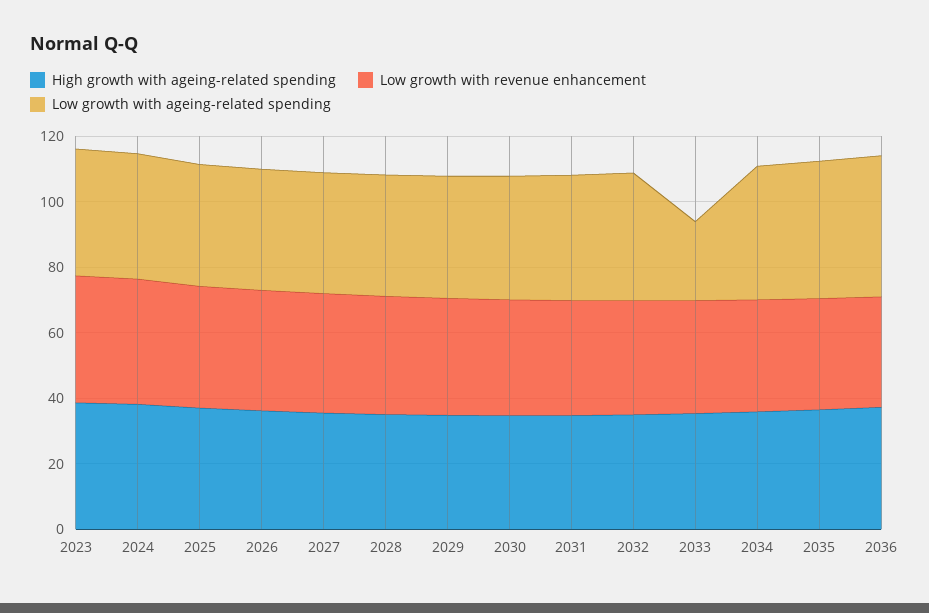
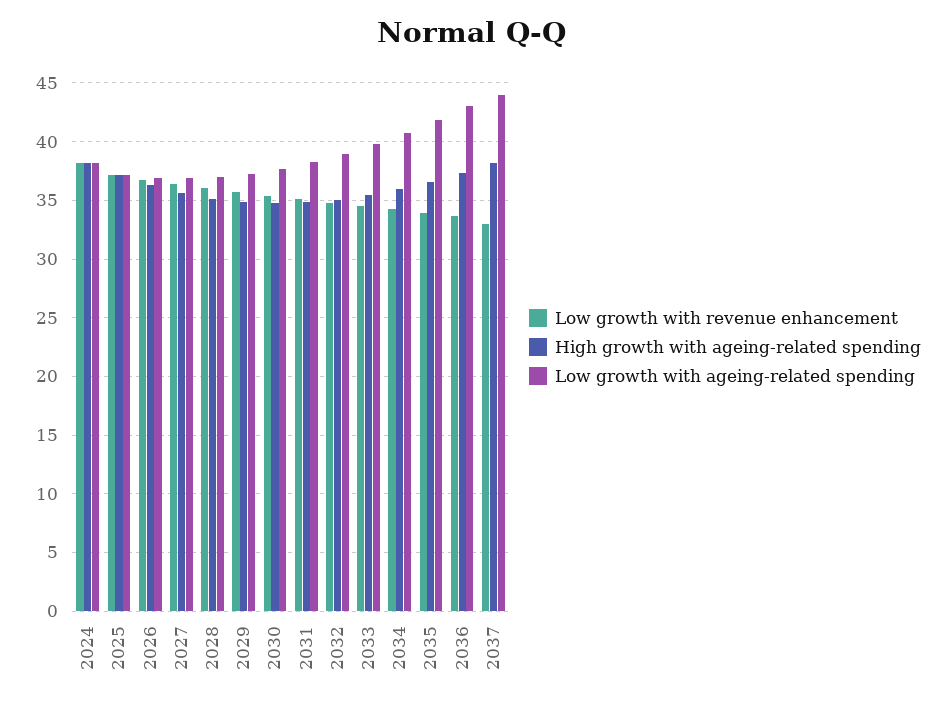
High growth with ageing-related spending, 2023: 40 -> none
Low growth with revenue enhancement, 2023: 40 -> none
Low growth with ageing-related spending, 2023: 40 -> none
Low growth with ageing-related spending, 2033: 25 -> 40
Low growth with revenue enhancement, 2037: none -> 33
High growth with ageing-related spending, 2037: none -> 38
Low growth with ageing-related spending, 2037: none -> 44

